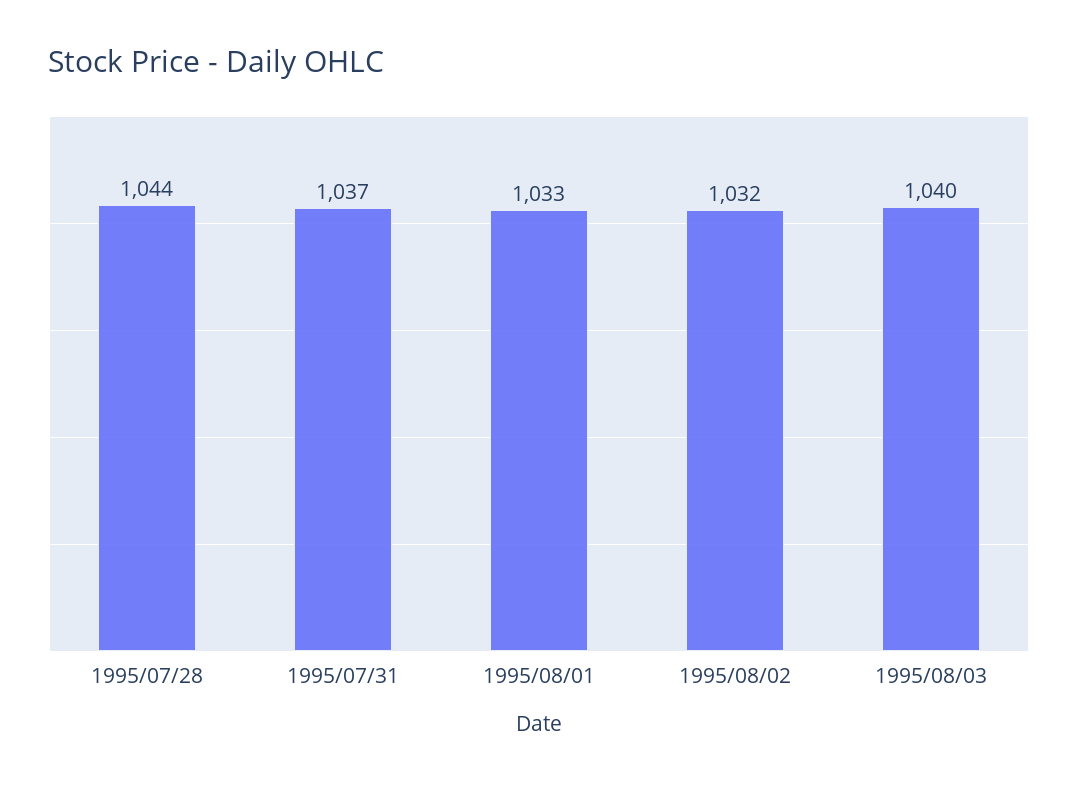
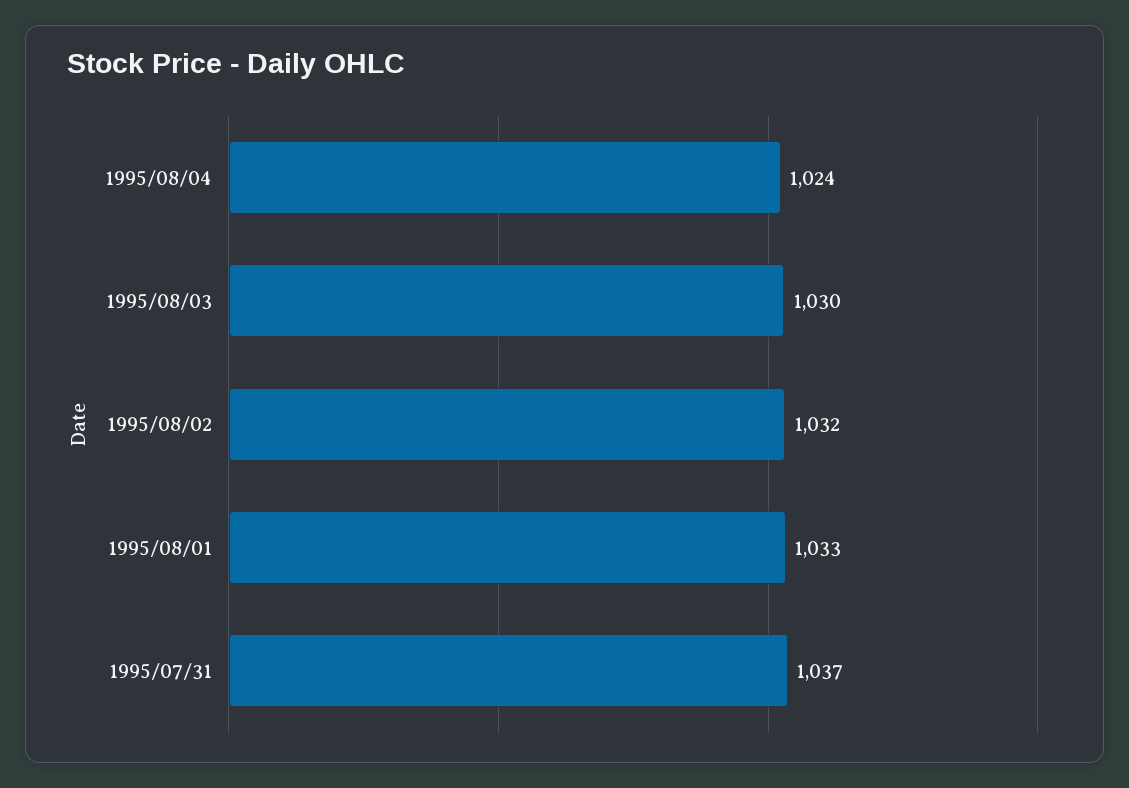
1995/07/28: 1044 -> none
1995/08/03: 1040 -> 1030
1995/08/04: none -> 1024

